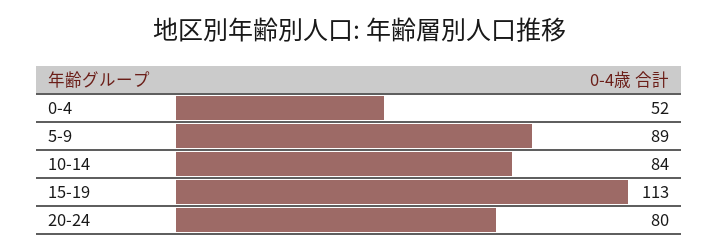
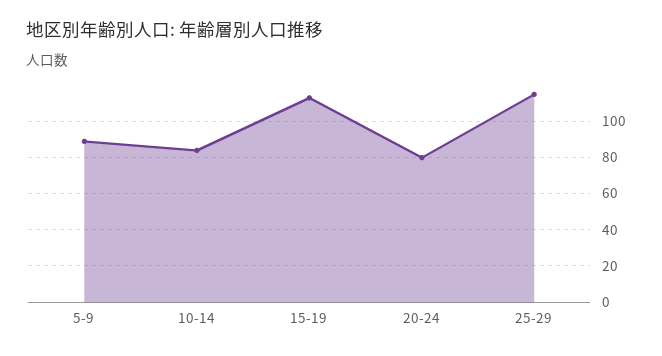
0-4: 52 -> none
25-29: none -> 115

